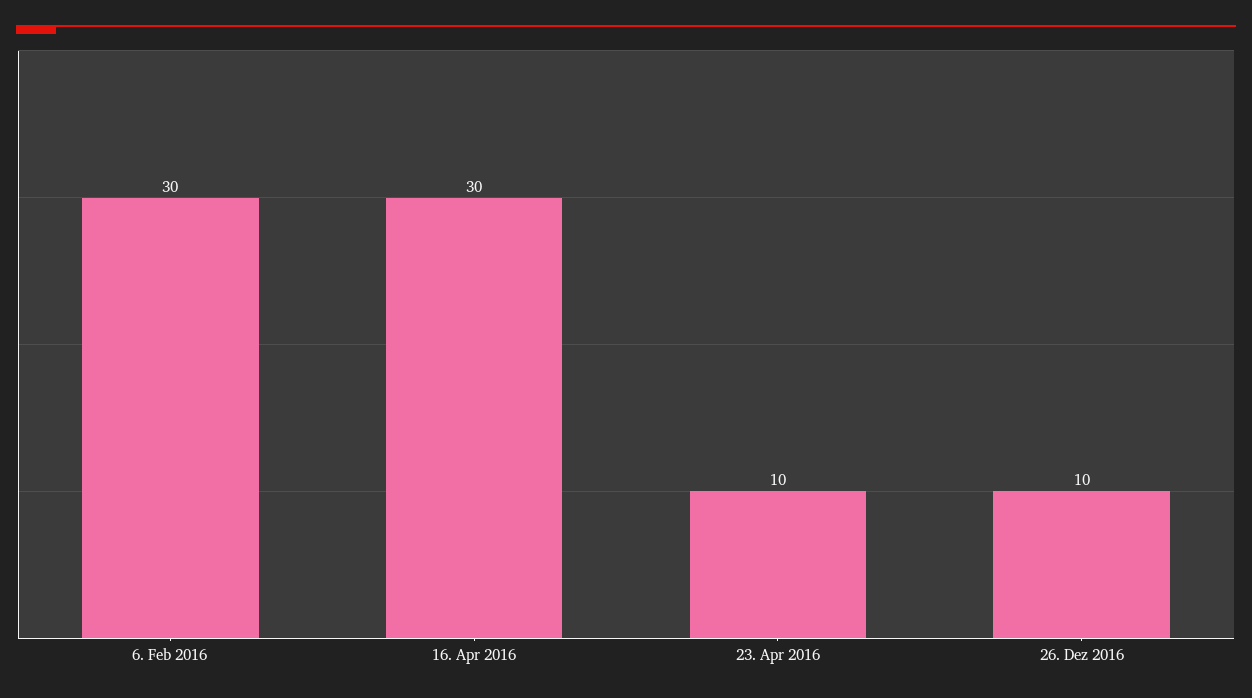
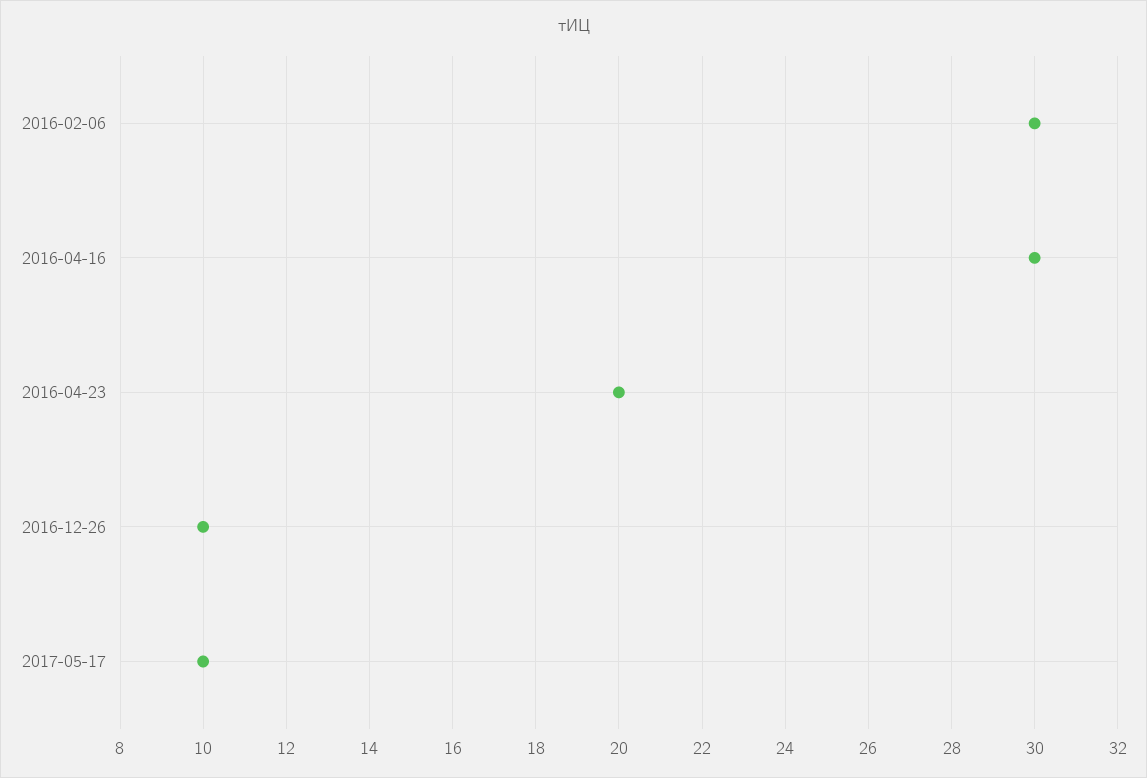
23. Apr 2016: 10 -> 20
2017-05-17: none -> 10

